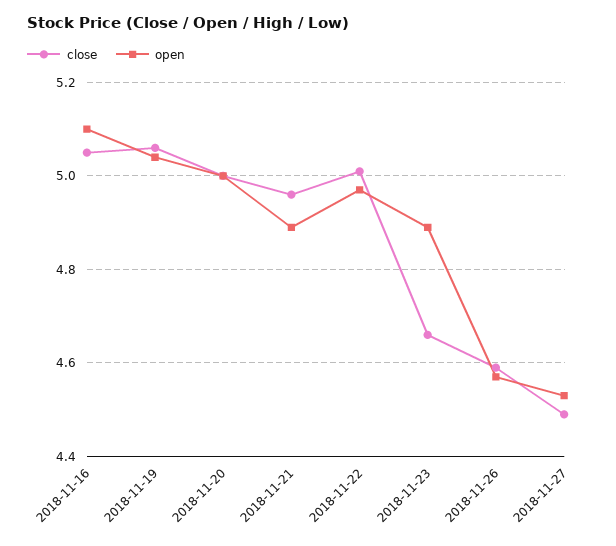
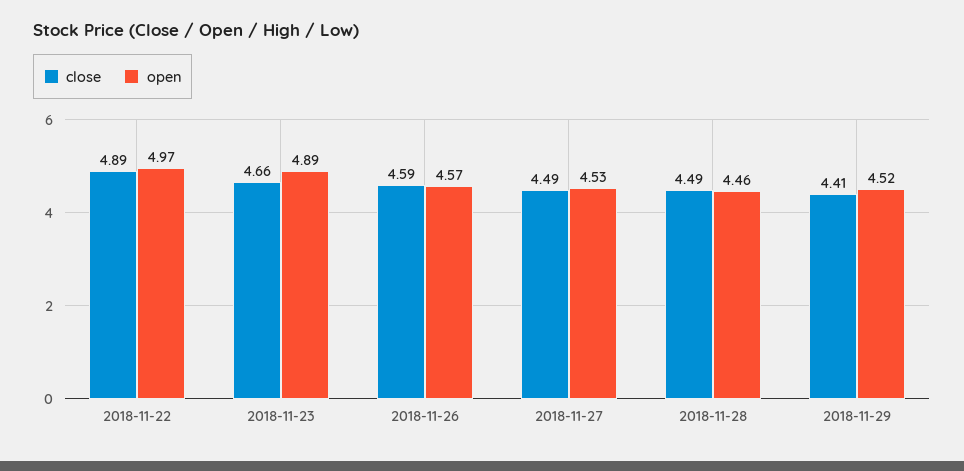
close, 2018-11-16: 5.05 -> none
open, 2018-11-16: 5.1 -> none
close, 2018-11-19: 5.05 -> none
open, 2018-11-19: 5.05 -> none
close, 2018-11-20: 5 -> none
open, 2018-11-20: 5 -> none
close, 2018-11-21: 4.95 -> none
open, 2018-11-21: 4.9 -> none
close, 2018-11-22: 5 -> 4.89
close, 2018-11-28: none -> 4.49
open, 2018-11-28: none -> 4.46
close, 2018-11-29: none -> 4.41
open, 2018-11-29: none -> 4.52

